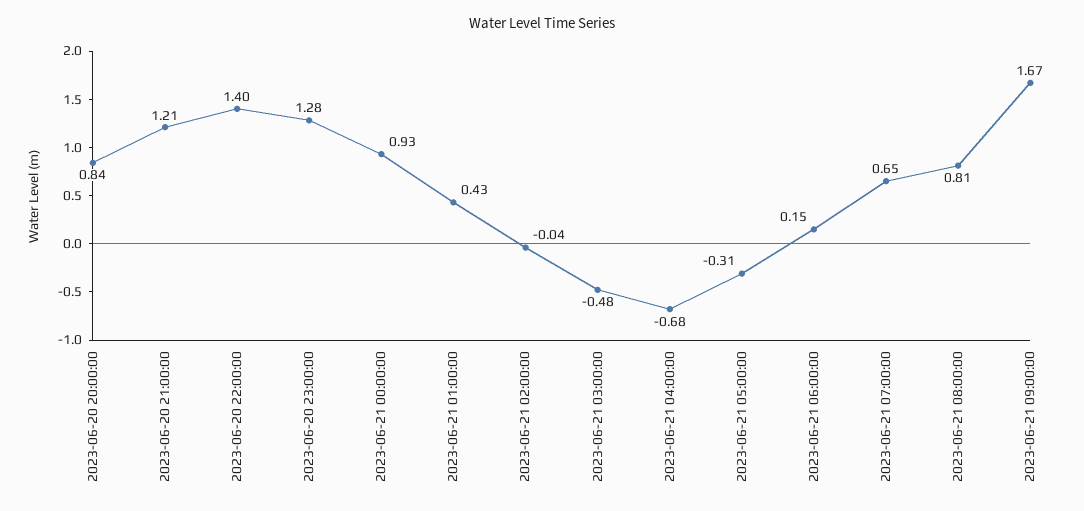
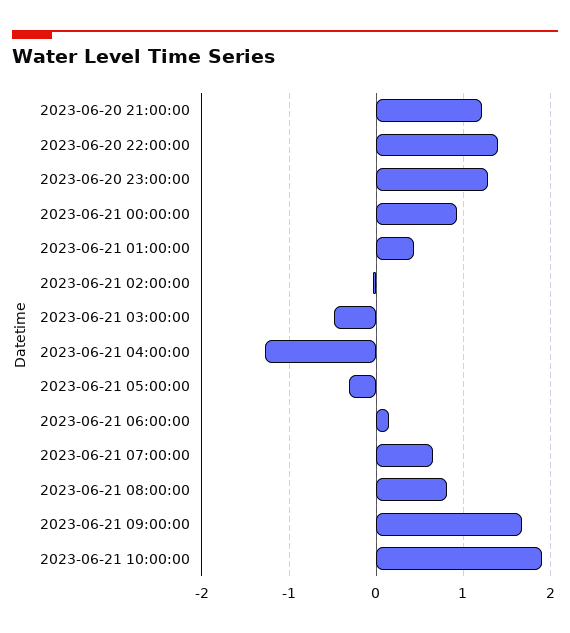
2023-06-20 20:00:00: 0.84 -> none
2023-06-21 04:00:00: -0.68 -> -1.3
2023-06-21 10:00:00: none -> 1.9

